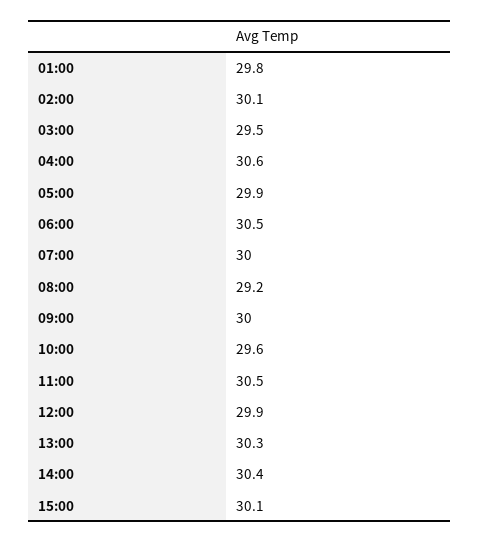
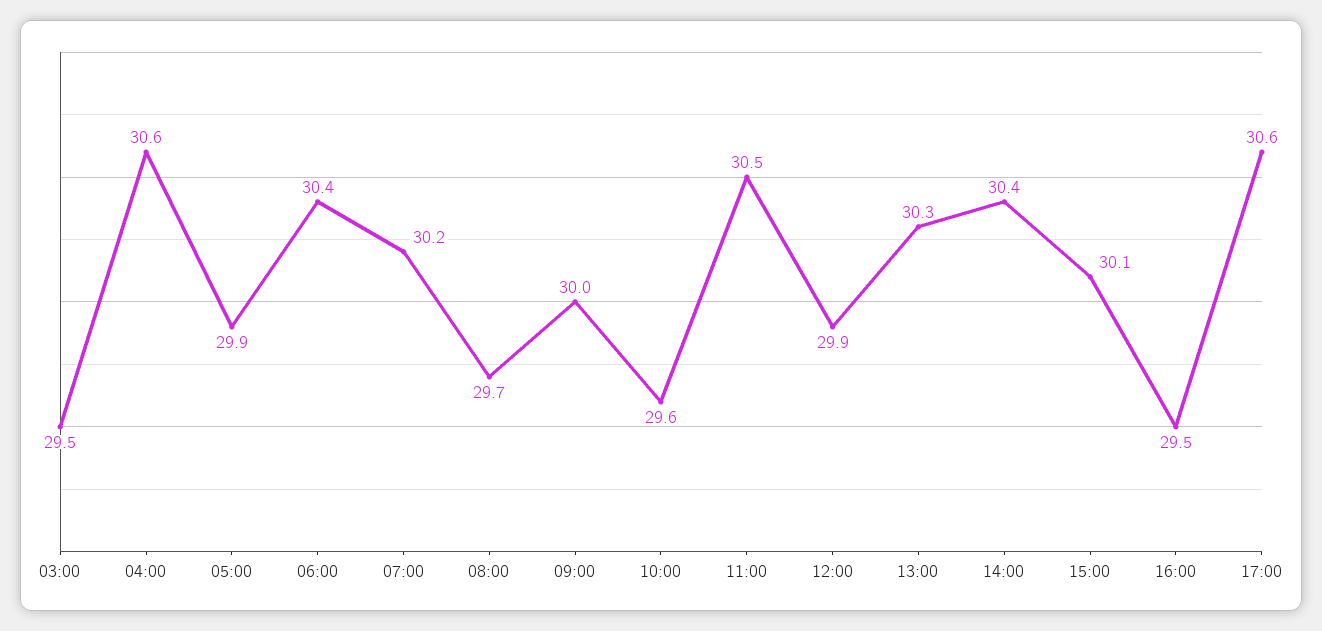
01:00: 29.8 -> none
02:00: 30.1 -> none
06:00: 30.5 -> 30.4
07:00: 30 -> 30.2
08:00: 29.2 -> 29.7
16:00: none -> 29.5
17:00: none -> 30.6

